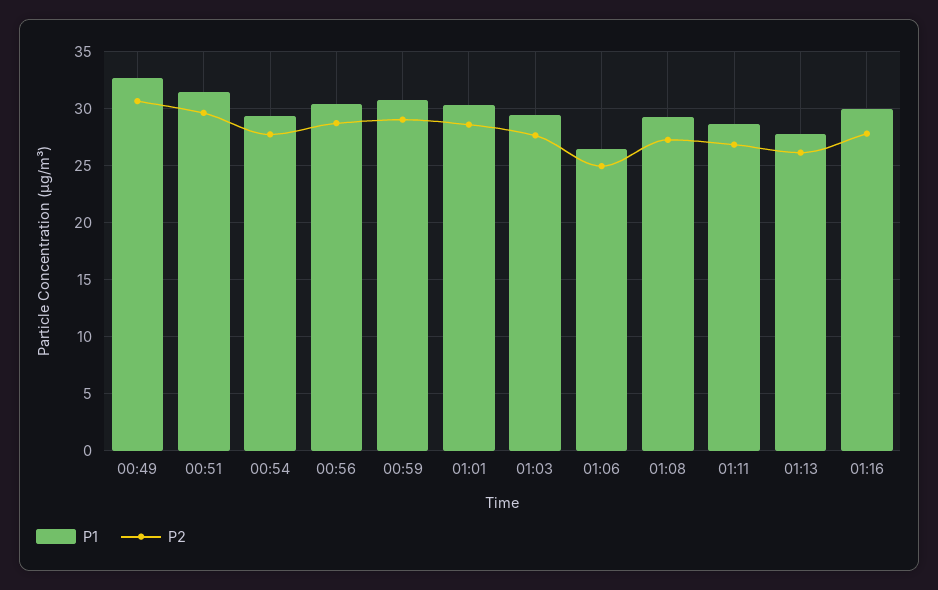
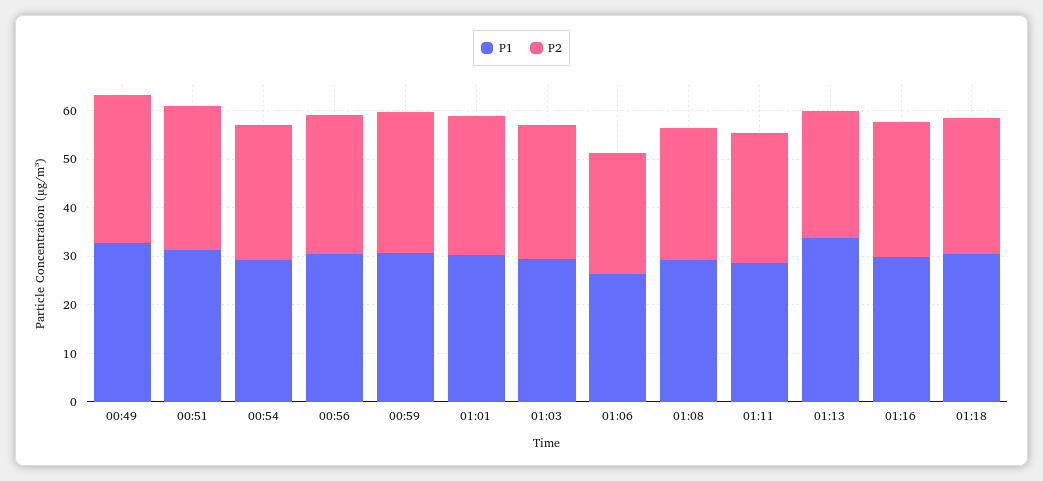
P1, 01:13: 28 -> 34
P1, 01:18: none -> 30
P2, 01:18: none -> 28

